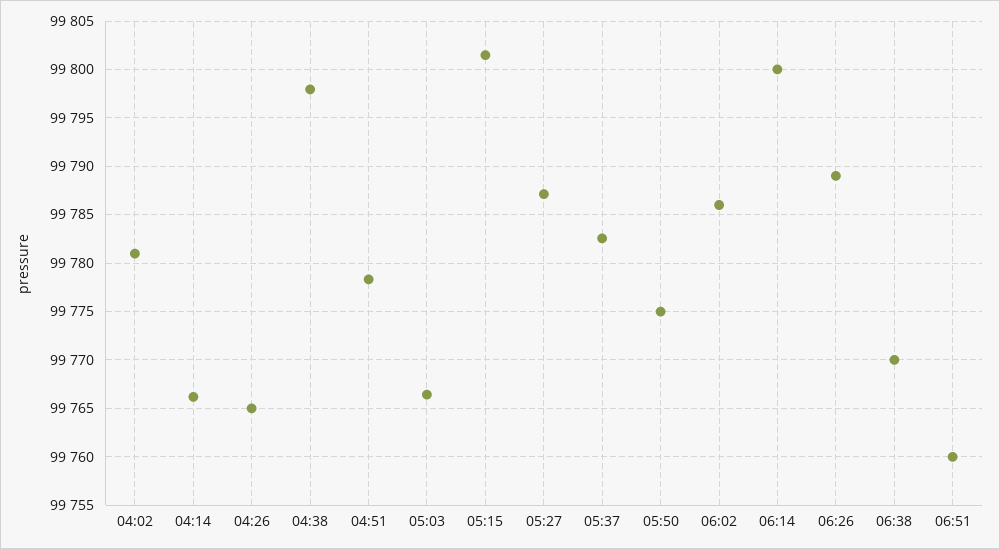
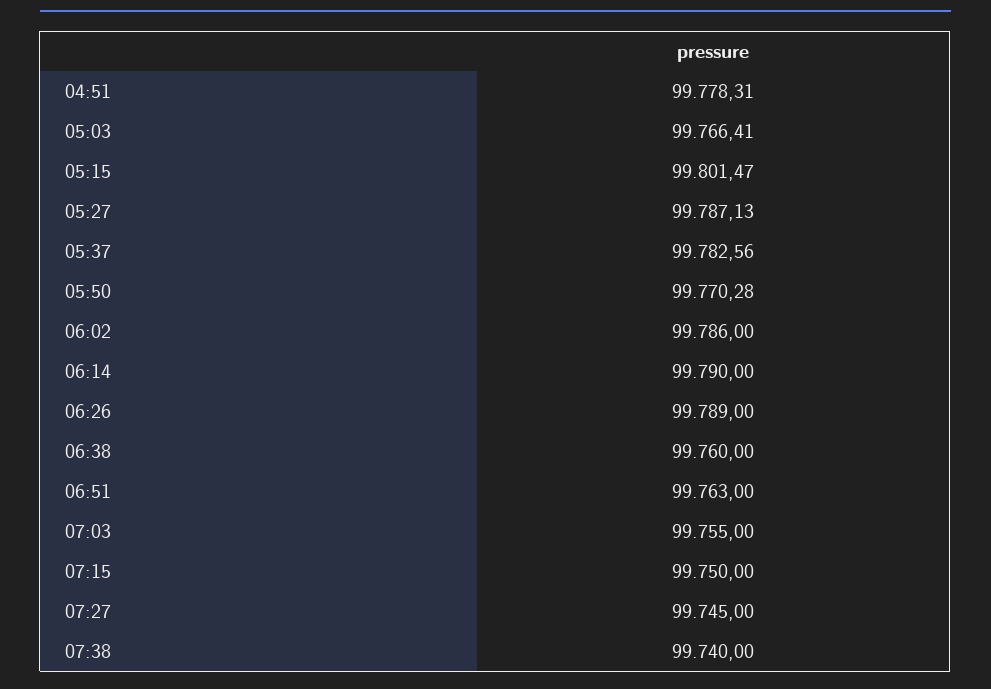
04:02: 99781 -> none
04:14: 99766 -> none
04:26: 99765 -> none
04:38: 99798 -> none
05:50: 99775 -> 99770.28
06:14: 99800 -> 99790
06:38: 99770 -> 99760
06:51: 99760 -> 99763
07:03: none -> 99755
07:15: none -> 99750
07:27: none -> 99745
07:38: none -> 99740

